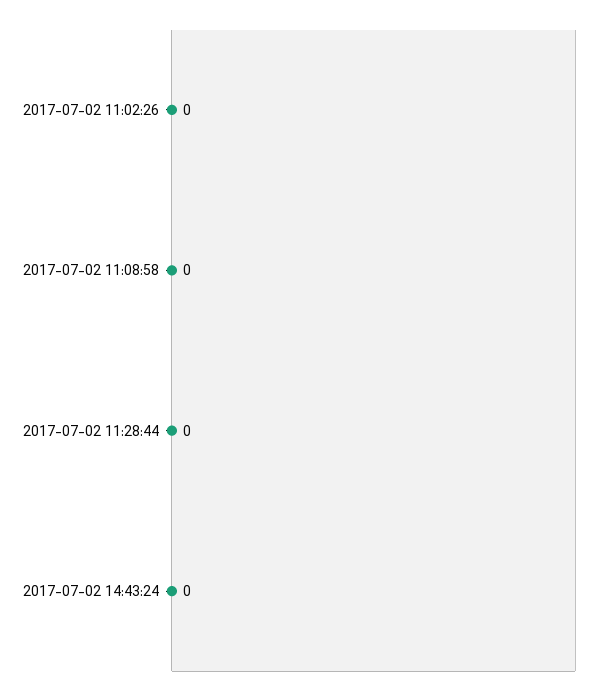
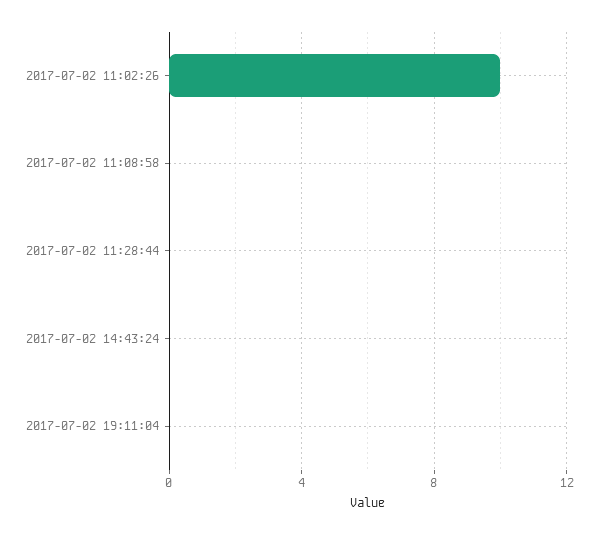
2017-07-02 11:02:26: 0 -> 10
2017-07-02 19:11:04: none -> 0

